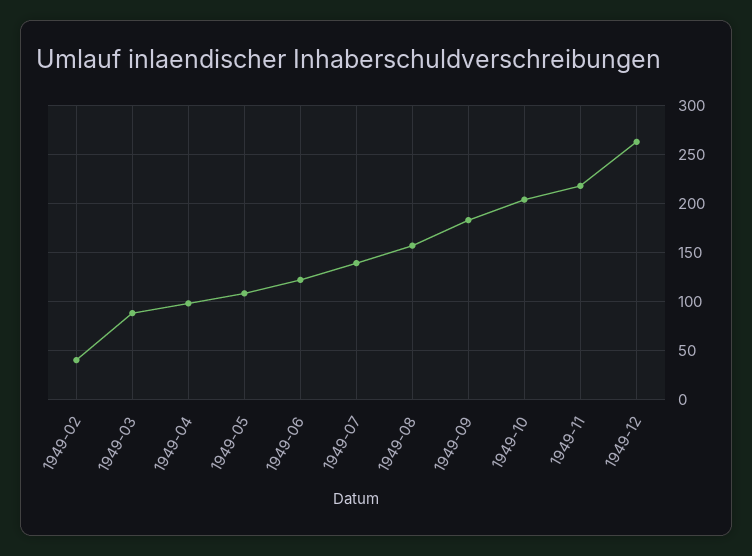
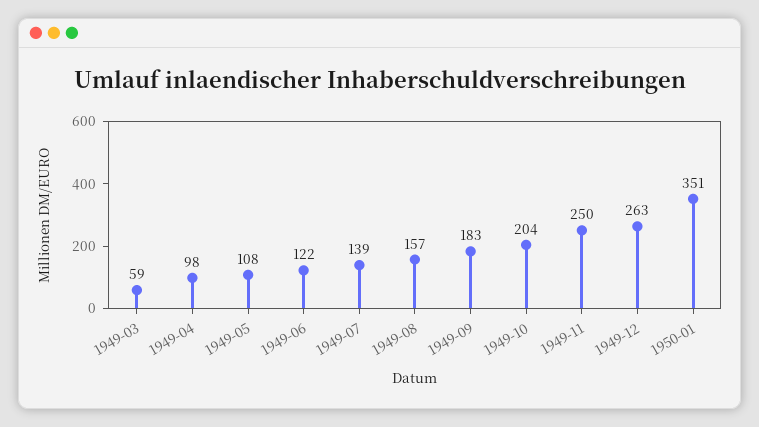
1949-02: 40 -> none
1949-03: 90 -> 59
1949-11: 220 -> 250
1950-01: none -> 351

